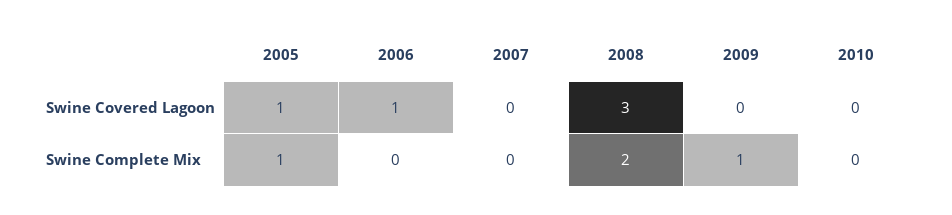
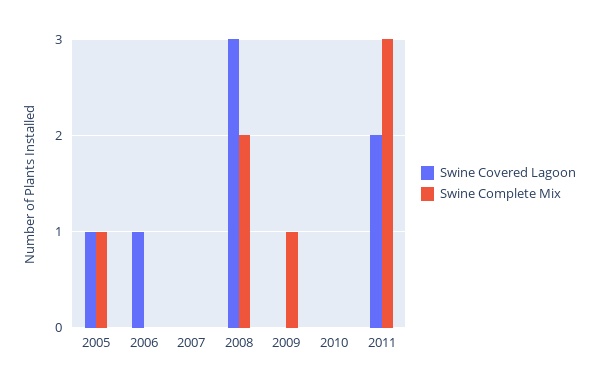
Swine Covered Lagoon, 2011: none -> 2
Swine Complete Mix, 2011: none -> 3

